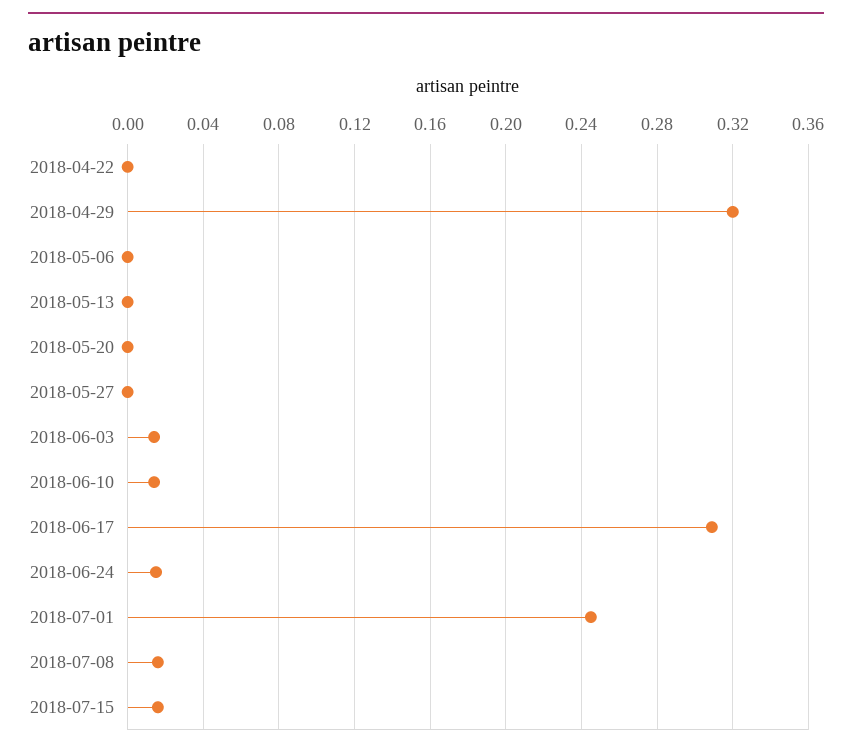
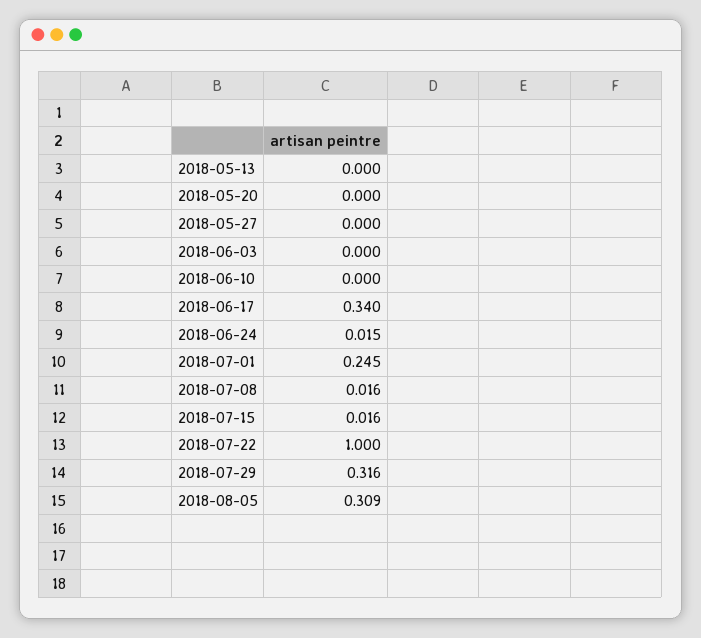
2018-04-22: 0 -> none
2018-04-29: 0.32 -> none
2018-05-06: 0 -> none
2018-06-03: 0.015 -> 0
2018-06-10: 0.015 -> 0
2018-06-17: 0.31 -> 0.34
2018-07-22: none -> 1
2018-07-29: none -> 0.316
2018-08-05: none -> 0.309

